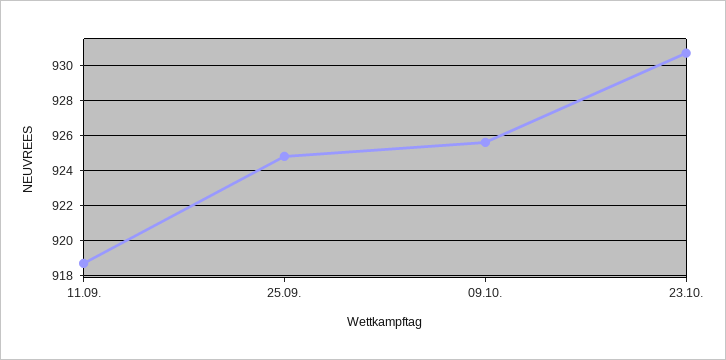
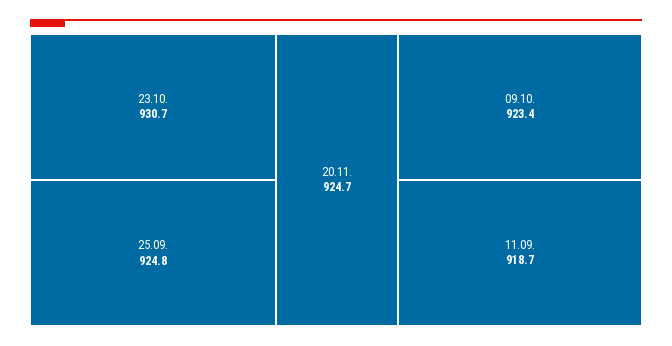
09.10.: 925.5 -> 923.4
20.11.: none -> 924.7

